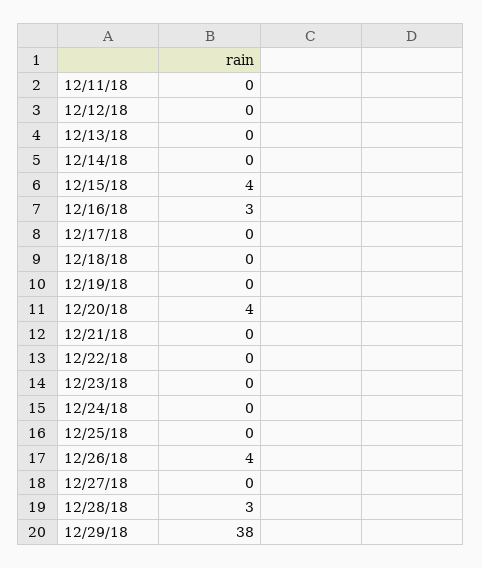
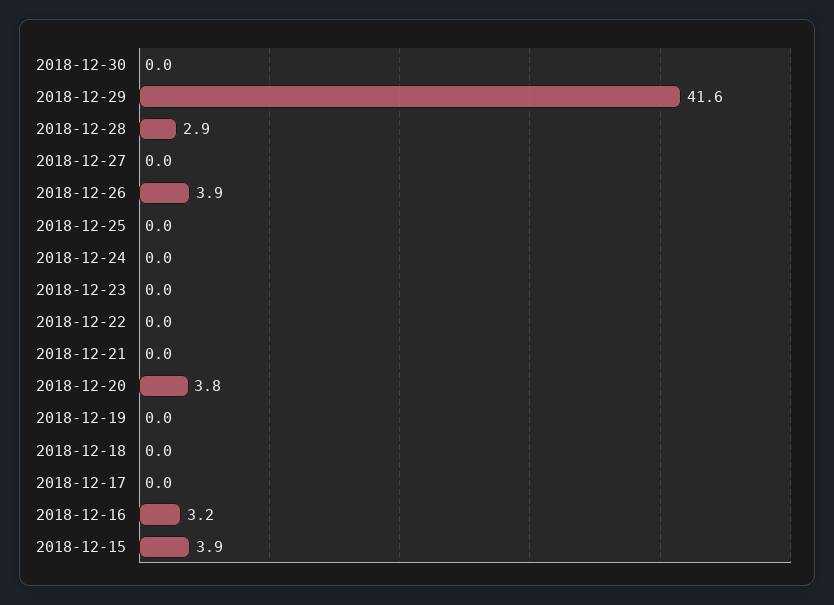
12/11/18: 0 -> none
12/12/18: 0 -> none
12/13/18: 0 -> none
12/14/18: 0 -> none
12/29/18: 38 -> 41.6
2018-12-30: none -> 0

